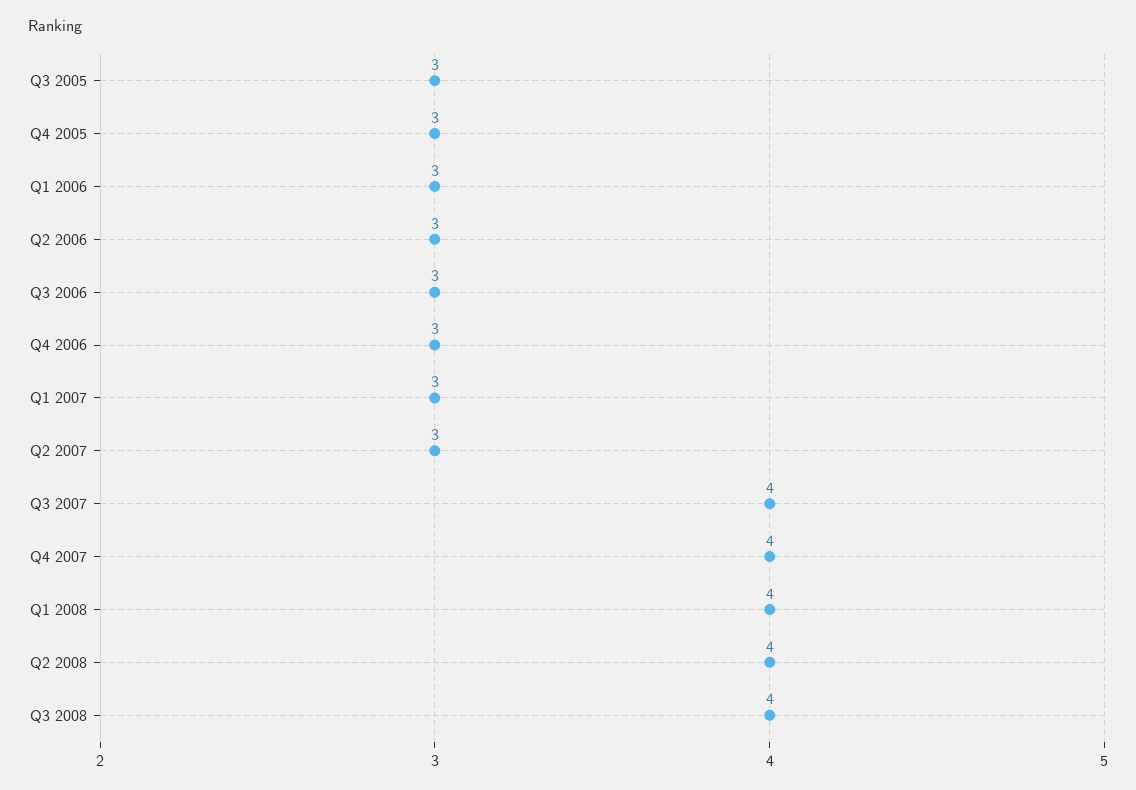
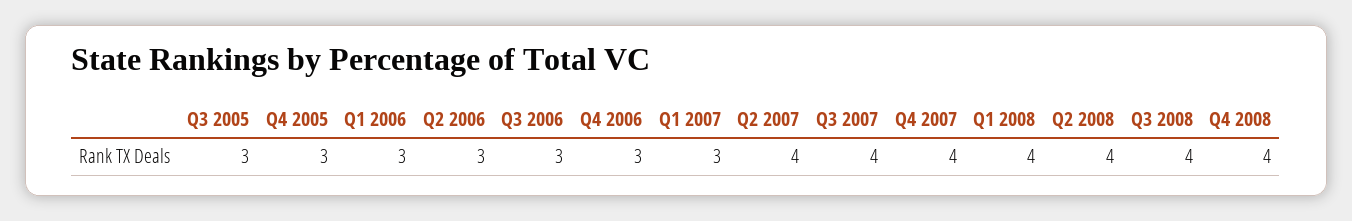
Q2 2007: 3 -> 4
Q4 2008: none -> 4

